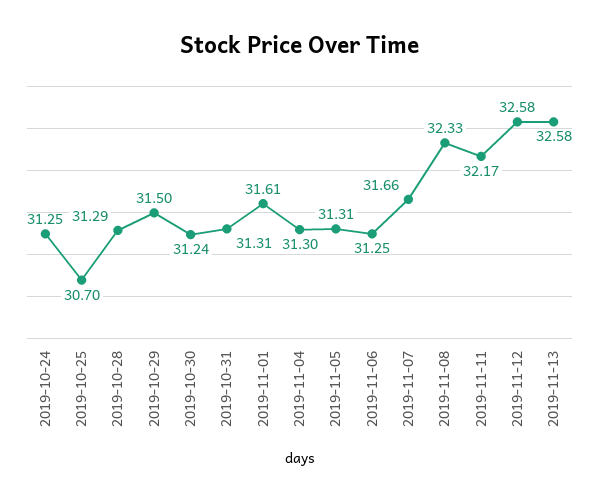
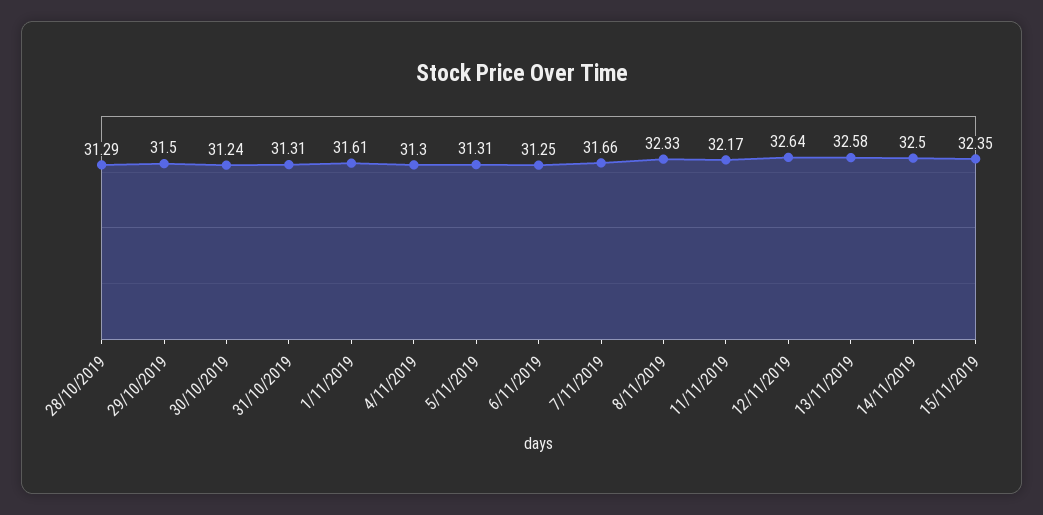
2019-10-24: 31.25 -> none
2019-10-25: 30.7 -> none
2019-11-12: 32.58 -> 32.64
14/11/2019: none -> 32.5
15/11/2019: none -> 32.35

